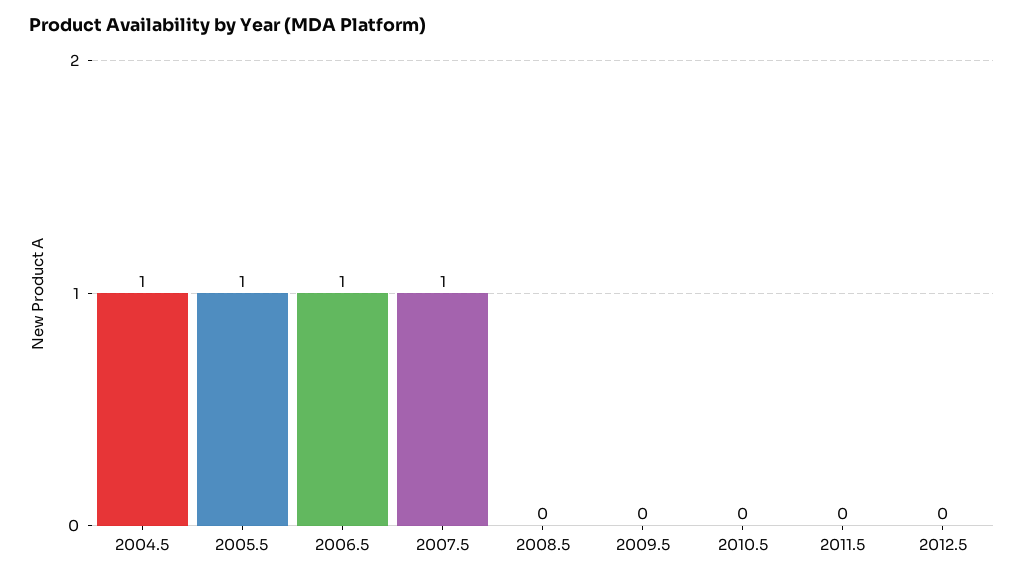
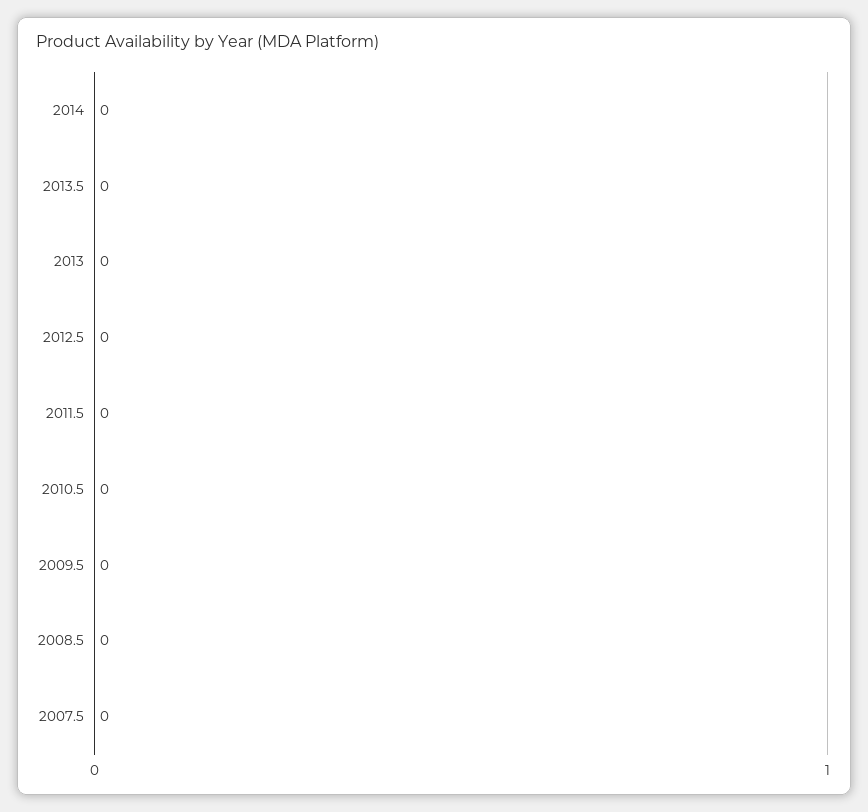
2004.5: 1 -> none
2005.5: 1 -> none
2006.5: 1 -> none
2007.5: 1 -> 0
2014: none -> 0
2013.5: none -> 0
2013: none -> 0

